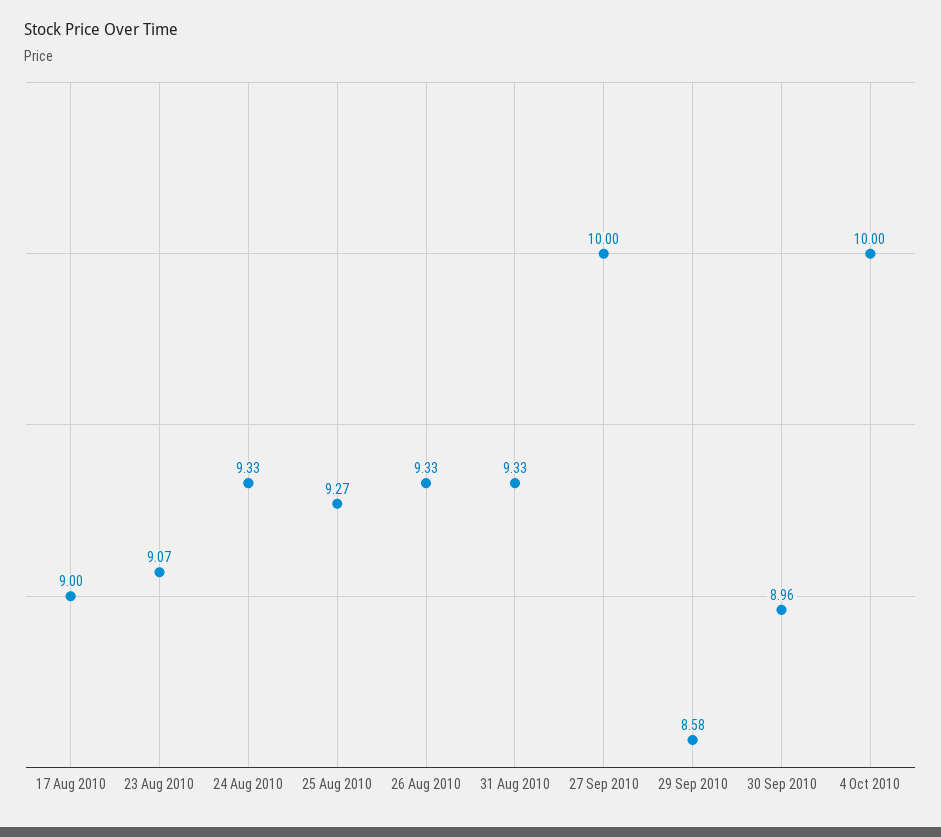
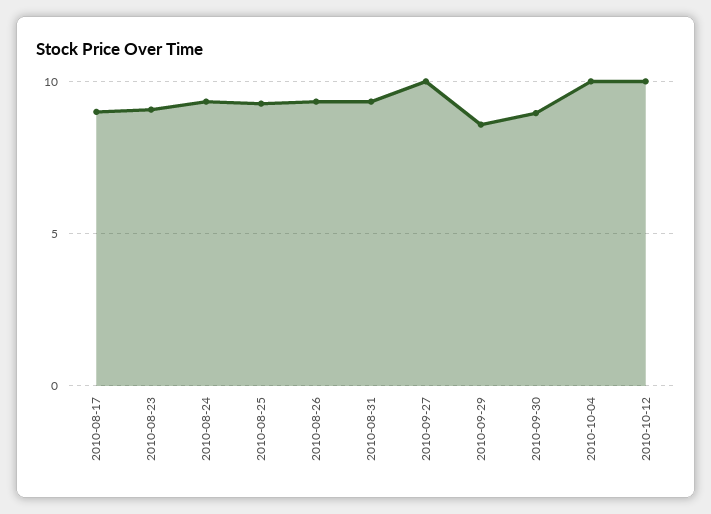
2010-10-12: none -> 10

